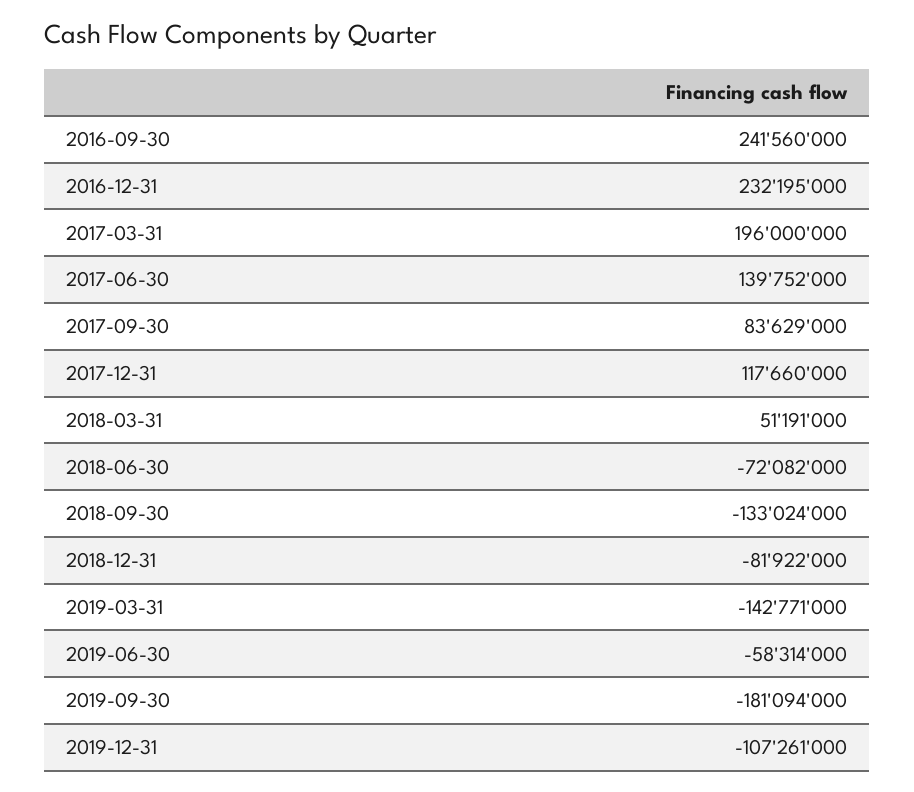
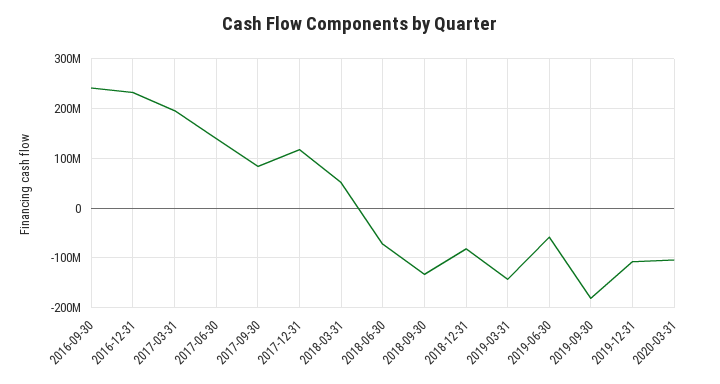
2020-03-31: none -> -100000000

